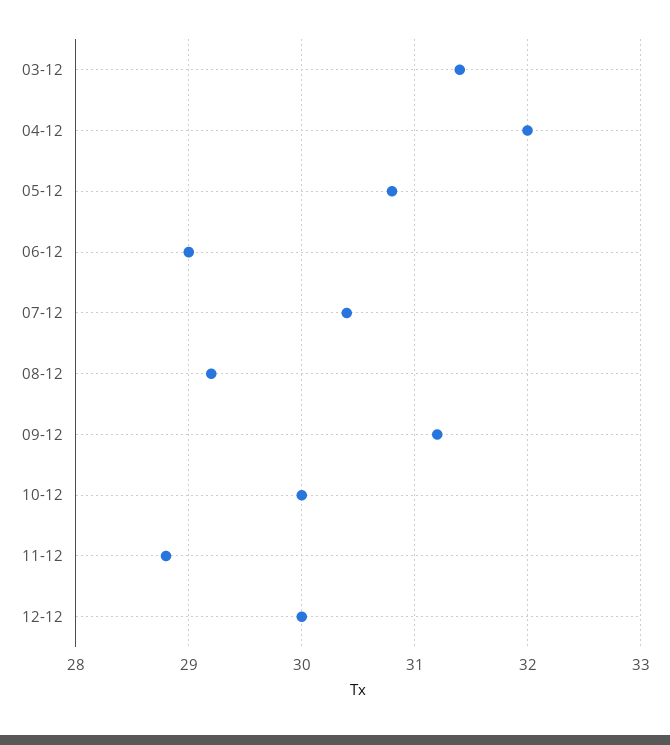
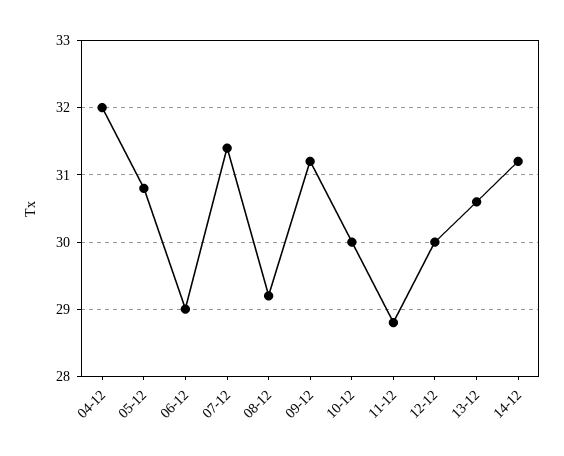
03-12: 31.4 -> none
07-12: 30.4 -> 31.4
13-12: none -> 30.6
14-12: none -> 31.2

